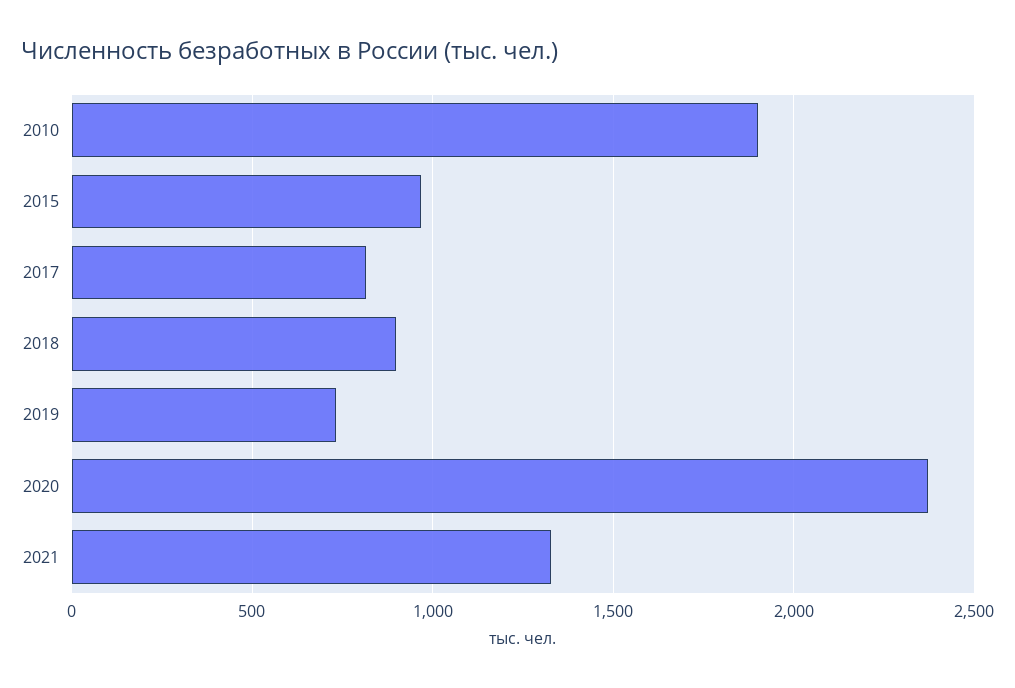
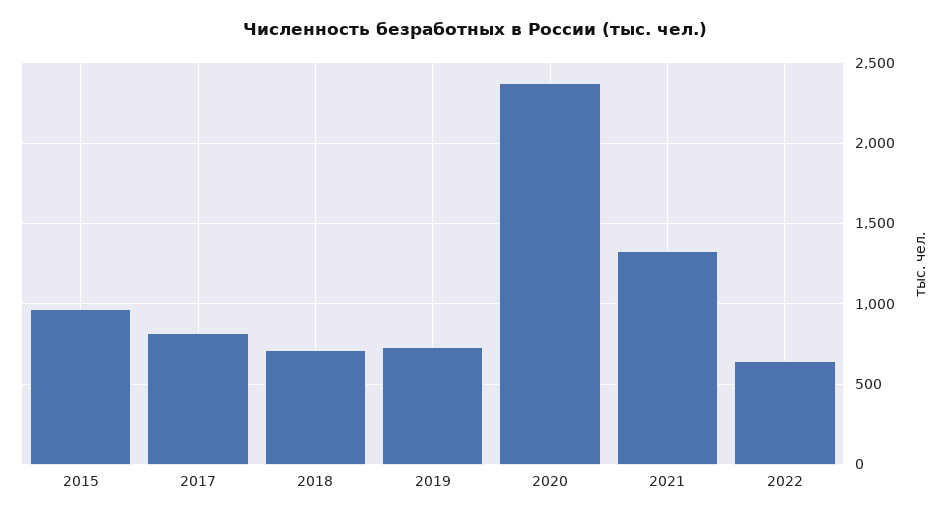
2010: 1900 -> none
2018: 900 -> 700
2022: none -> 650

